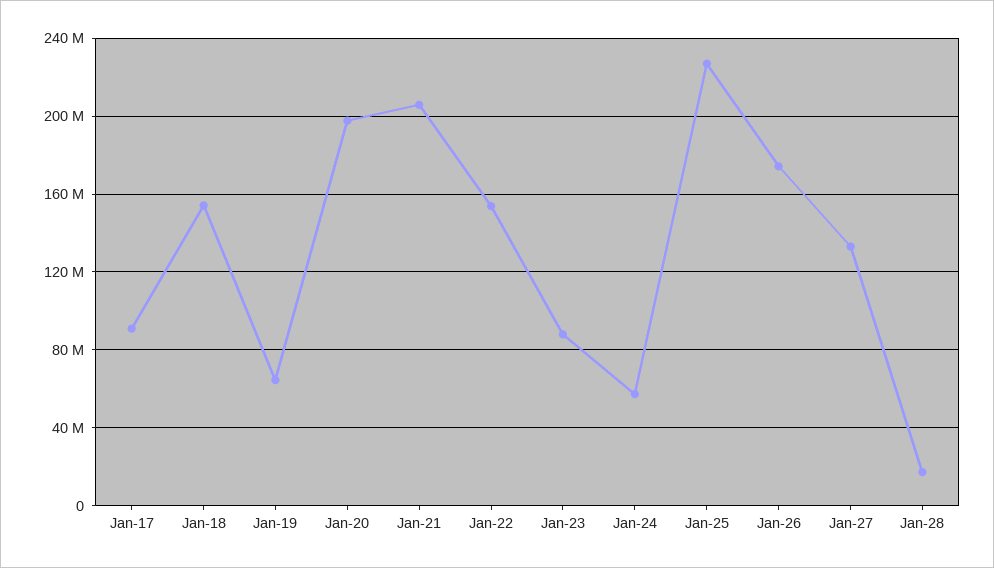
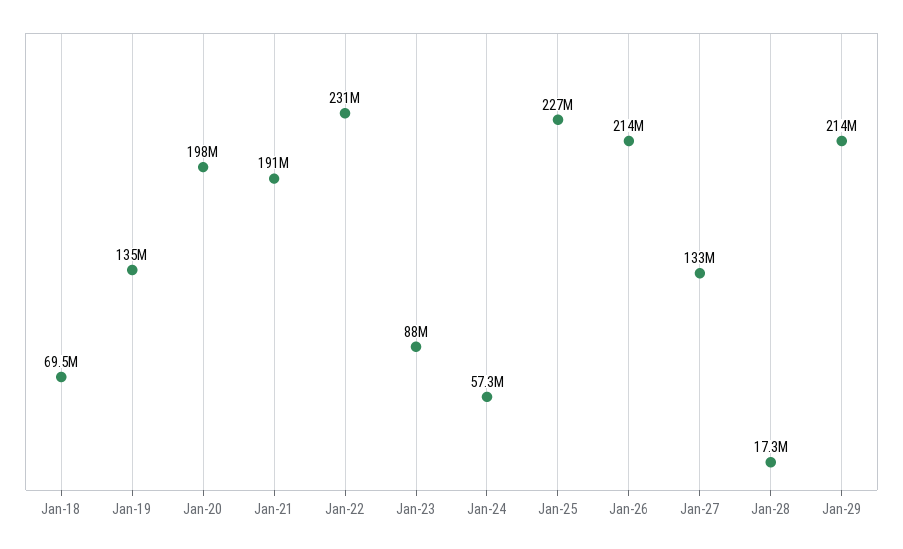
Jan-17: 90000000 -> none
Jan-18: 155000000 -> 69500000
Jan-19: 65000000 -> 135000000
Jan-21: 205000000 -> 191000000
Jan-22: 155000000 -> 231000000
Jan-26: 175000000 -> 214000000
Jan-29: none -> 214000000

